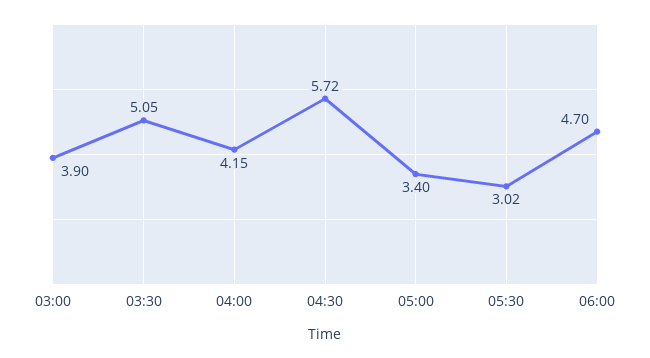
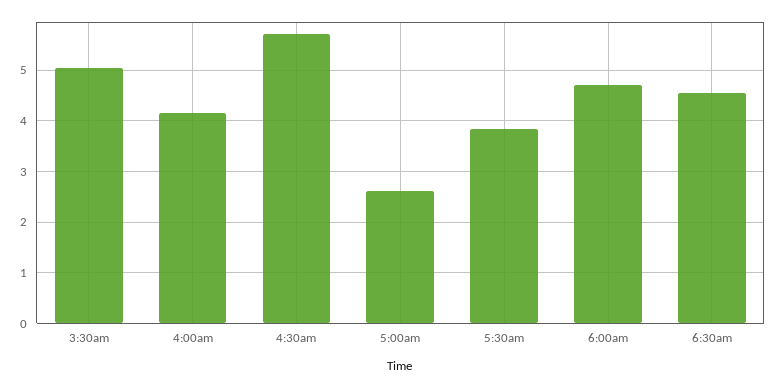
03:00: 3.9 -> none
05:00: 3.4 -> 2.6
05:30: 3.02 -> 3.8
6:30am: none -> 4.6

